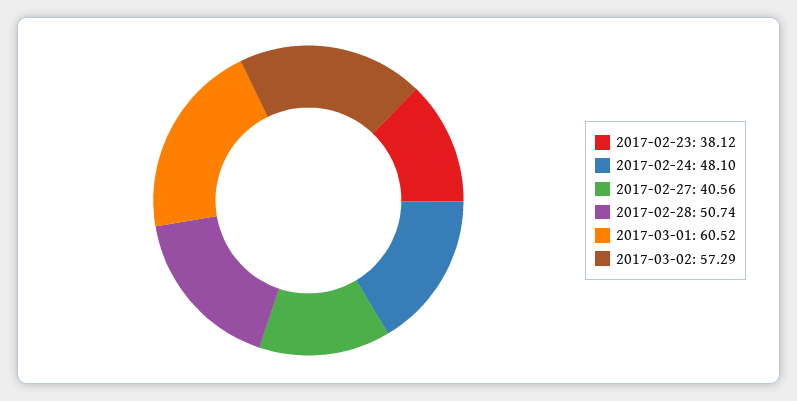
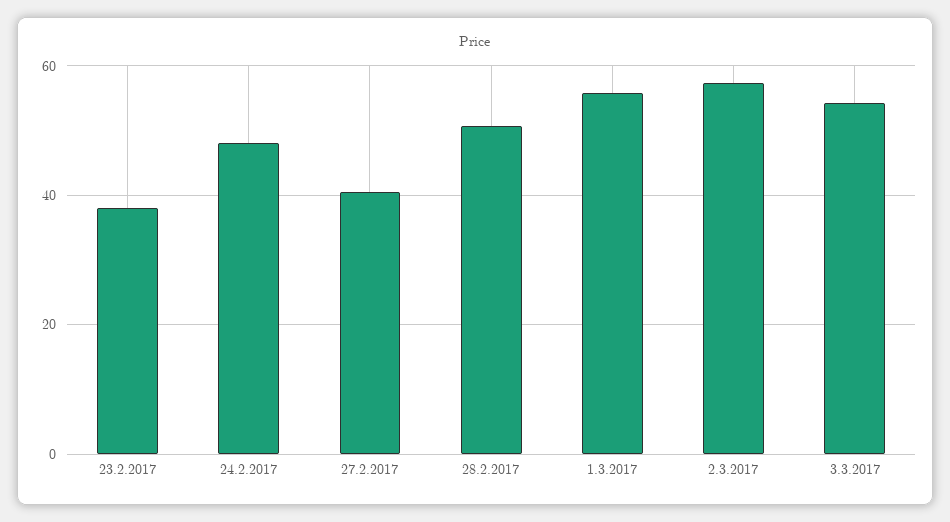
2017-03-01: 60.52 -> 56
3.3.2017: none -> 54

